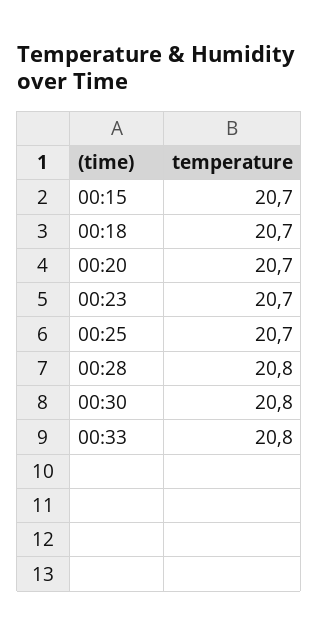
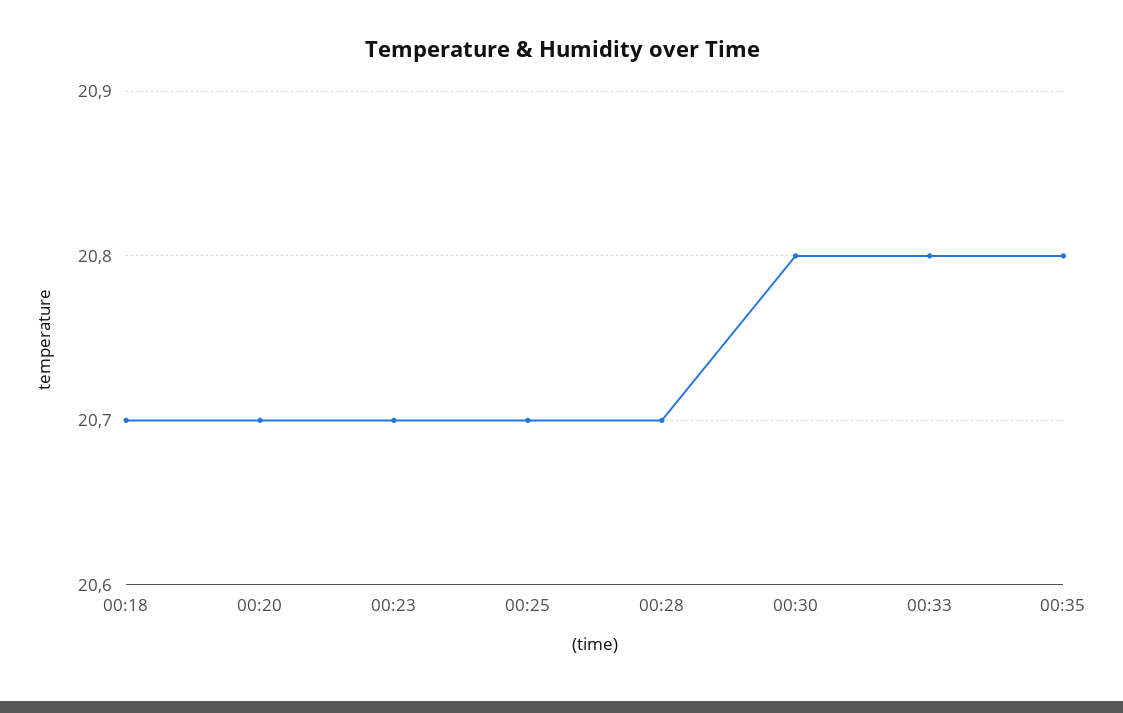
00:15: 20.7 -> none
00:28: 20.8 -> 20.7
00:35: none -> 20.8

